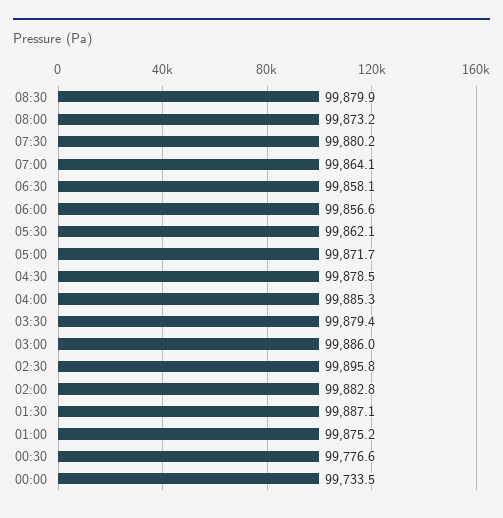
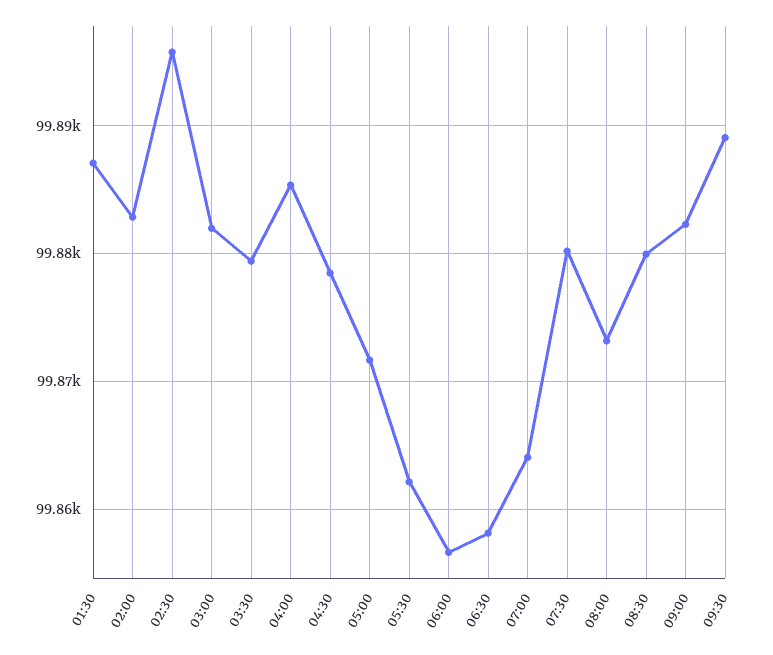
03:00: 99886 -> 99882
01:00: 99875.2 -> none
00:30: 99776.6 -> none
00:00: 99733.5 -> none
09:00: none -> 99882
09:30: none -> 99889

